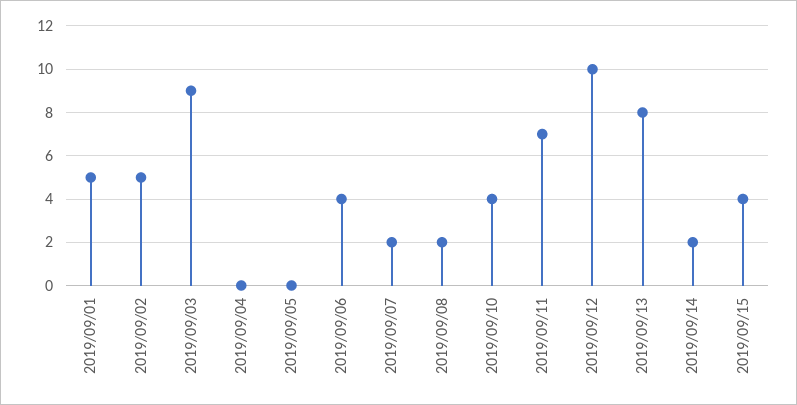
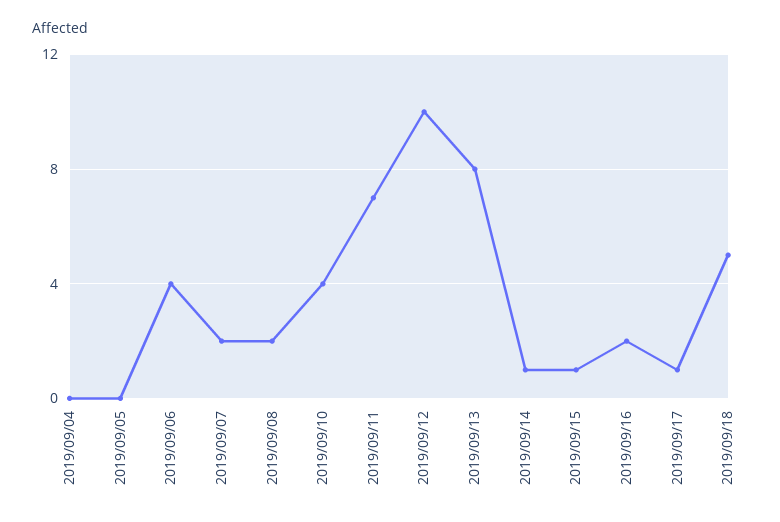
2019/09/01: 5 -> none
2019/09/02: 5 -> none
2019/09/03: 9 -> none
2019/09/14: 2 -> 1
2019/09/15: 4 -> 1
2019/09/16: none -> 2
2019/09/17: none -> 1
2019/09/18: none -> 5

